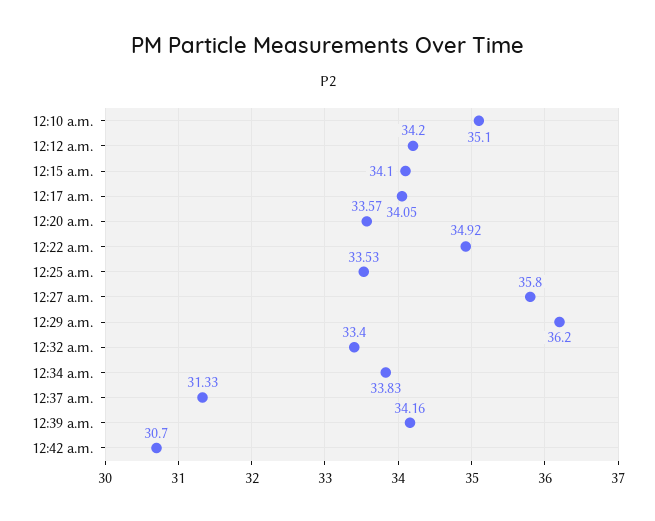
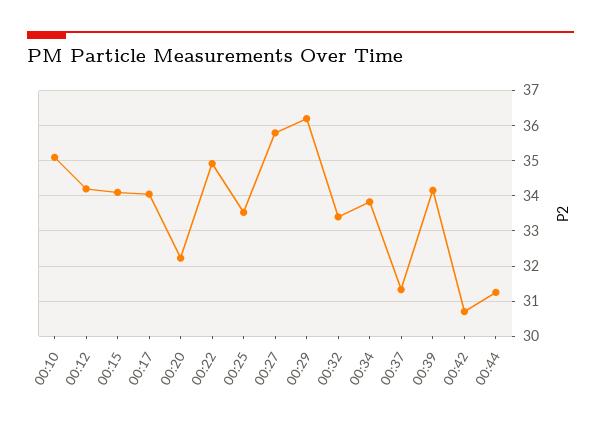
12:20 a.m.: 33.57 -> 32.2
00:44: none -> 31.2

